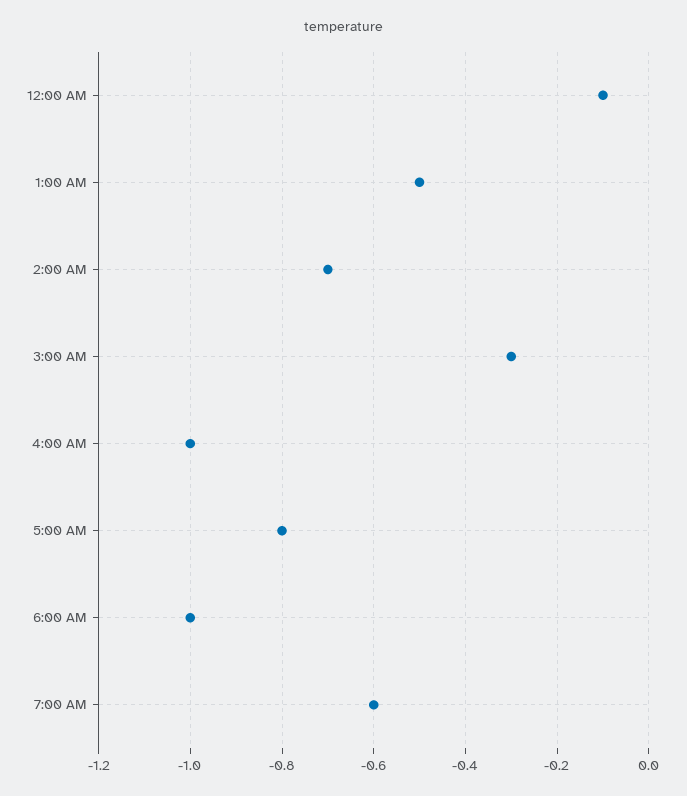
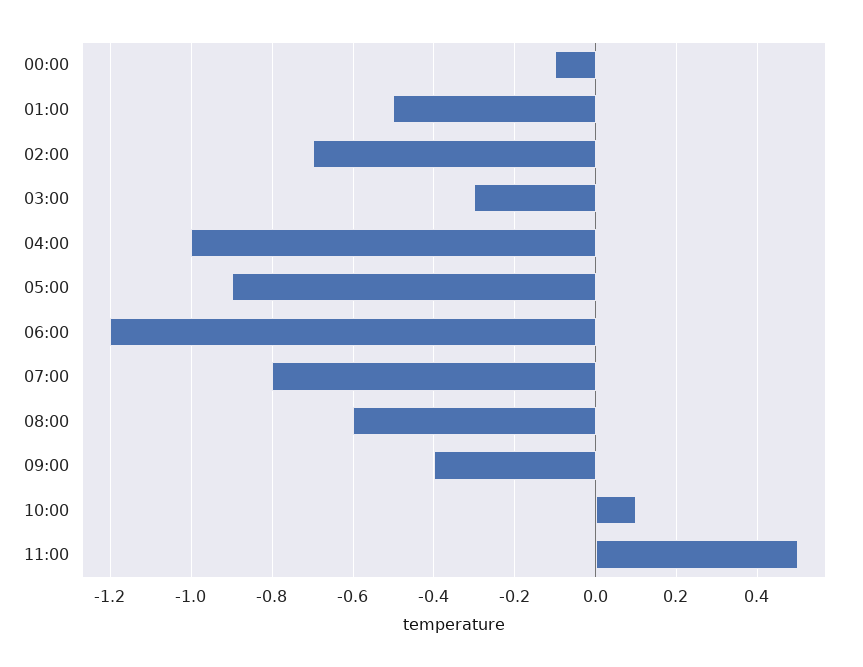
5:00 AM: -0.8 -> -0.9
6:00 AM: -1 -> -1.2
7:00 AM: -0.6 -> -0.8
08:00: none -> -0.6
09:00: none -> -0.4
10:00: none -> 0.1
11:00: none -> 0.5

